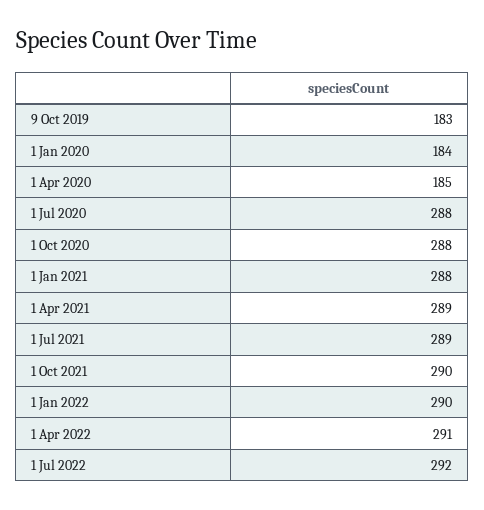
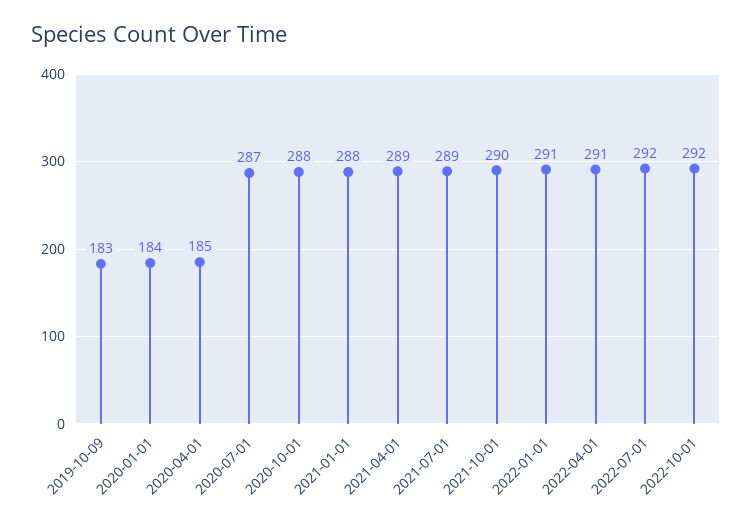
1 Jul 2020: 288 -> 287
1 Jan 2022: 290 -> 291
2022-10-01: none -> 292

